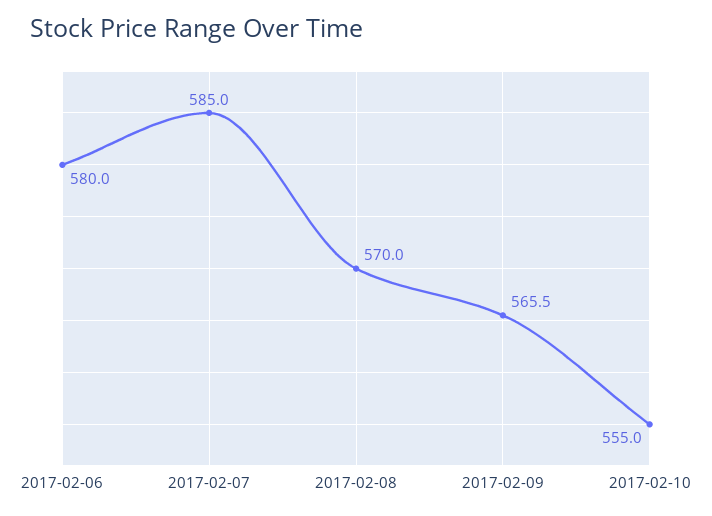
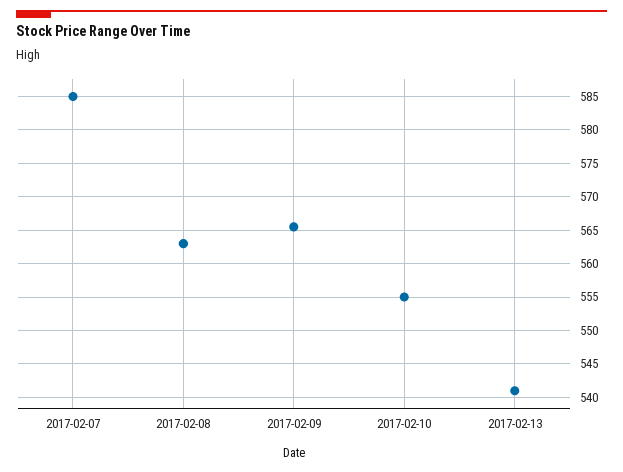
2017-02-06: 580 -> none
2017-02-08: 570 -> 563
2017-02-13: none -> 541

